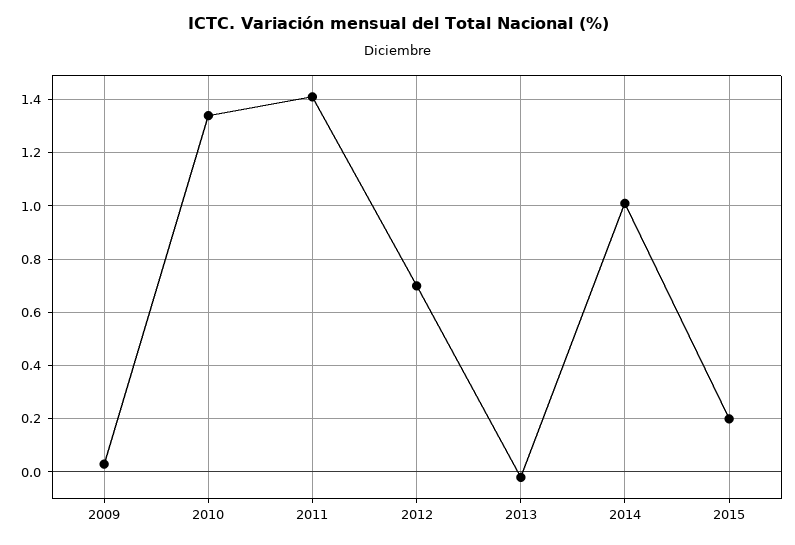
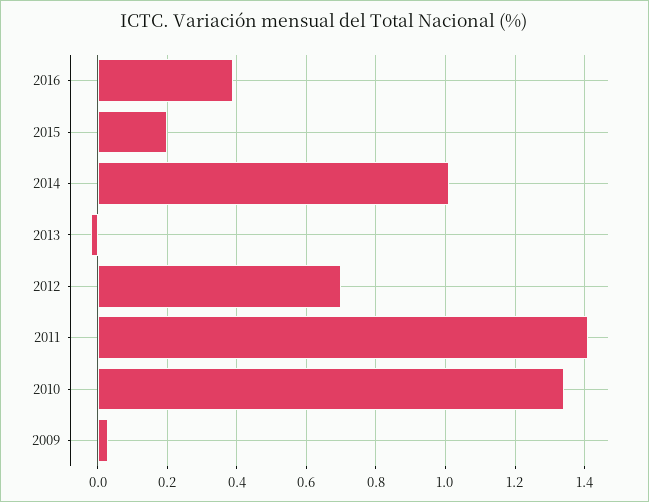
2016: none -> 0.4

